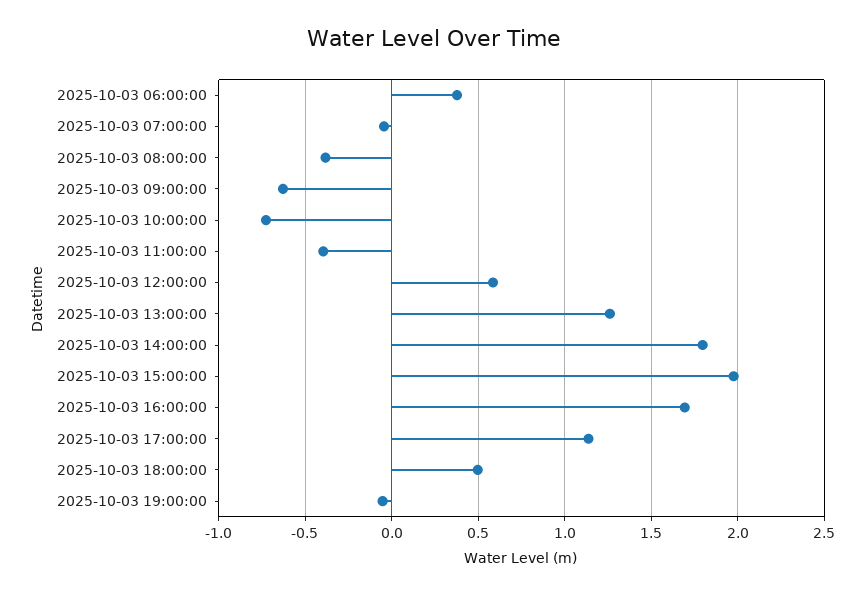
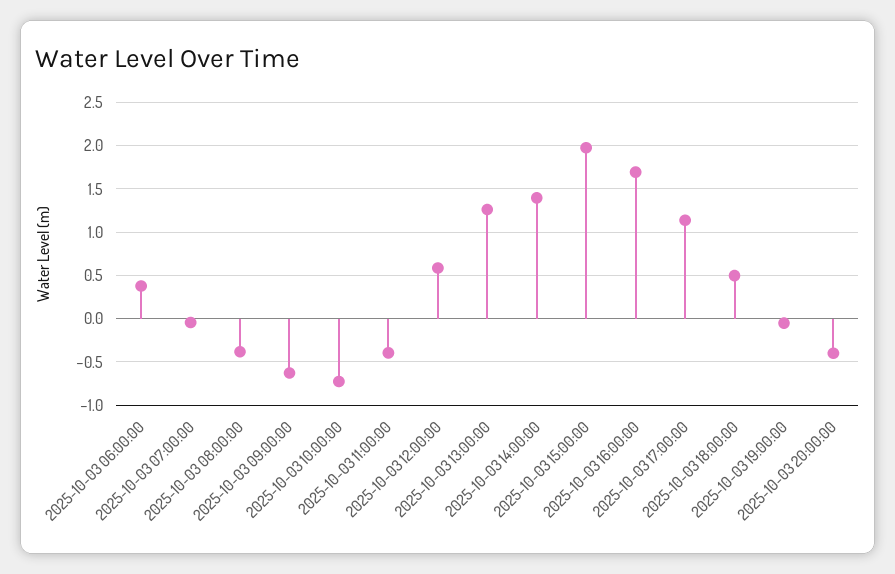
2025-10-03 14:00:00: 1.8 -> 1.4
2025-10-03 20:00:00: none -> -0.4

